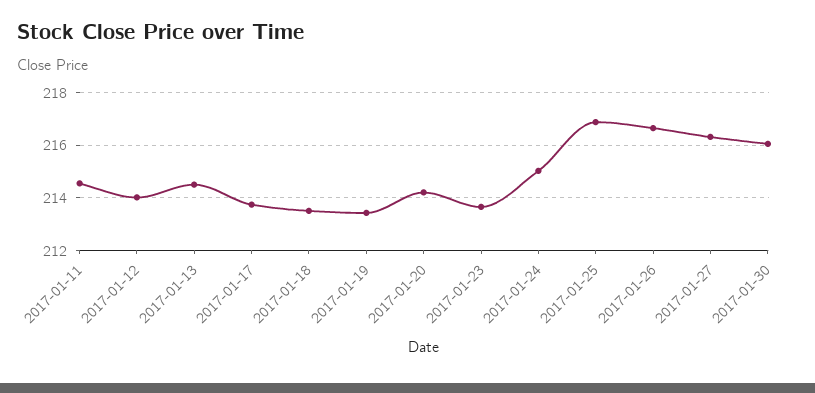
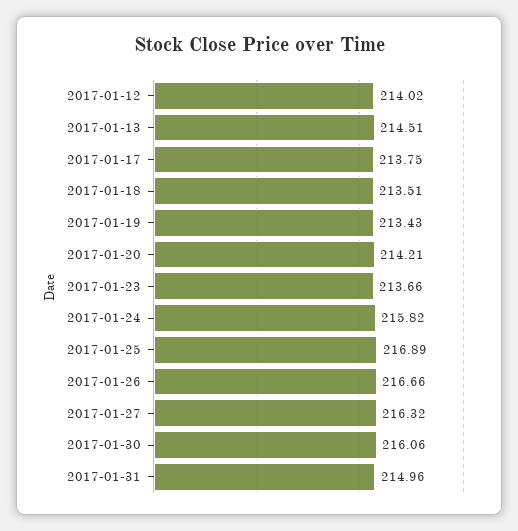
2017-01-11: 214.5 -> none
2017-01-24: 215 -> 215.82
2017-01-31: none -> 214.96

